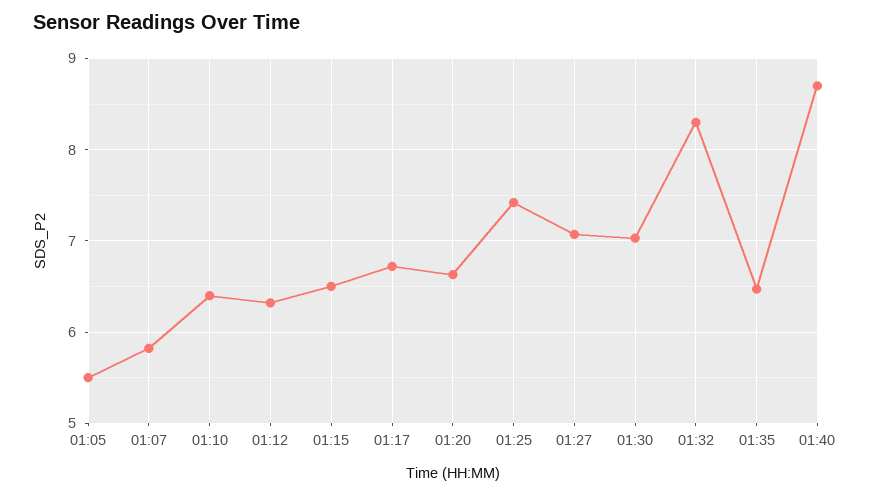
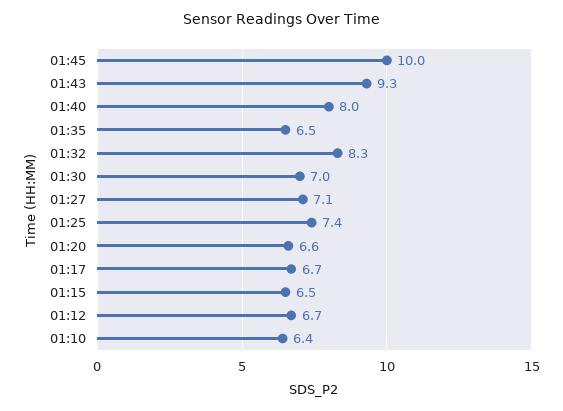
01:05: 5.5 -> none
01:07: 5.8 -> none
01:12: 6.3 -> 6.7
01:40: 8.7 -> 8
01:45: none -> 10
01:43: none -> 9.3

